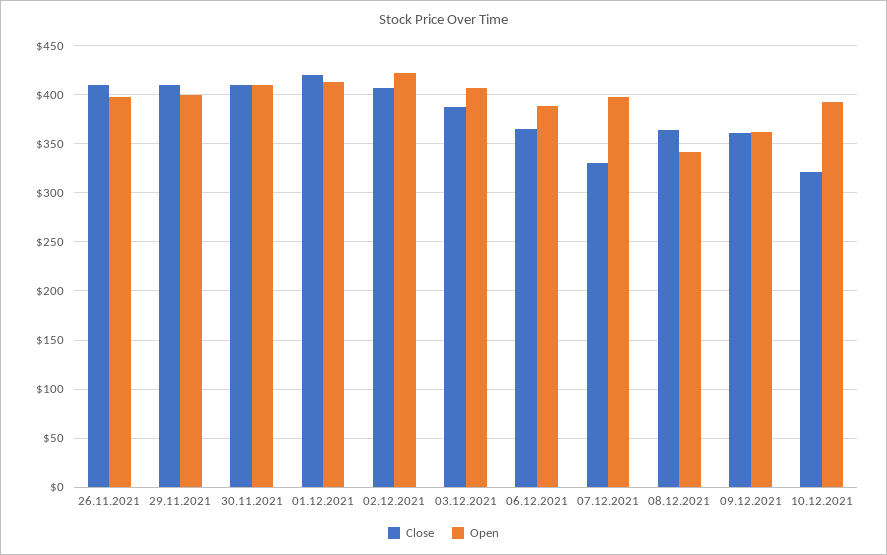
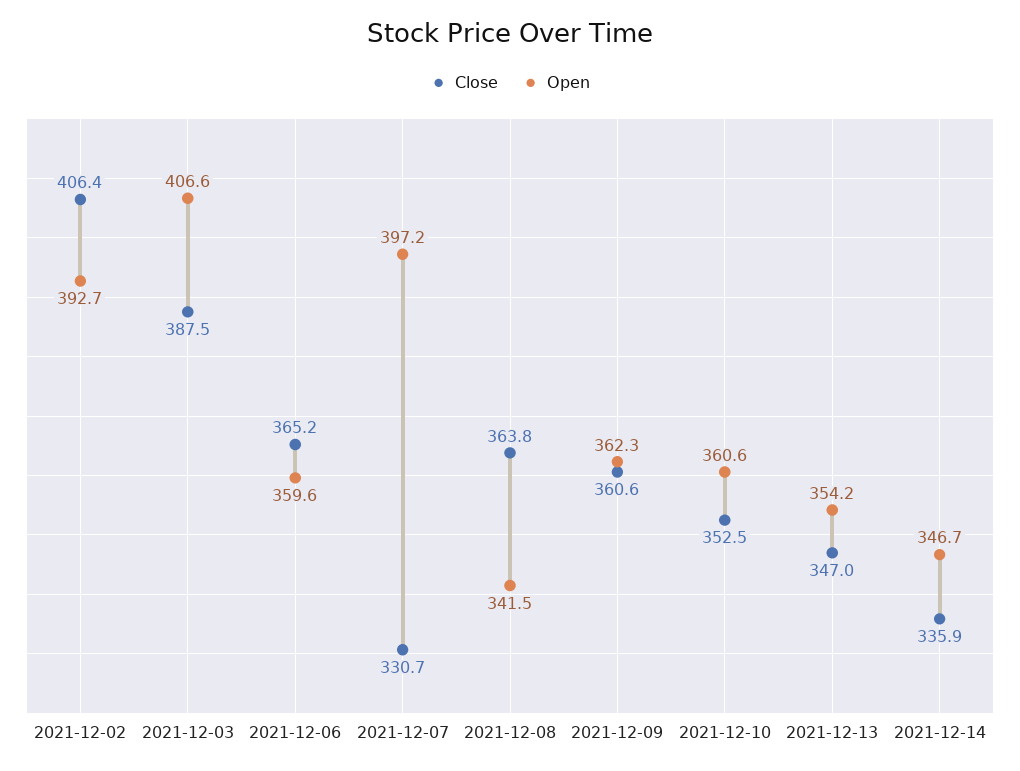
Close, 26.11.2021: 410 -> none
Open, 26.11.2021: 400 -> none
Close, 29.11.2021: 410 -> none
Open, 29.11.2021: 400 -> none
Close, 30.11.2021: 410 -> none
Open, 30.11.2021: 410 -> none
Close, 01.12.2021: 420 -> none
Open, 01.12.2021: 410 -> none
Open, 02.12.2021: 420 -> 392.7
Open, 06.12.2021: 390 -> 359.6
Close, 10.12.2021: 320 -> 352.5
Open, 10.12.2021: 390 -> 360.6
Close, 2021-12-13: none -> 347
Open, 2021-12-13: none -> 354.2
Close, 2021-12-14: none -> 335.9
Open, 2021-12-14: none -> 346.7

